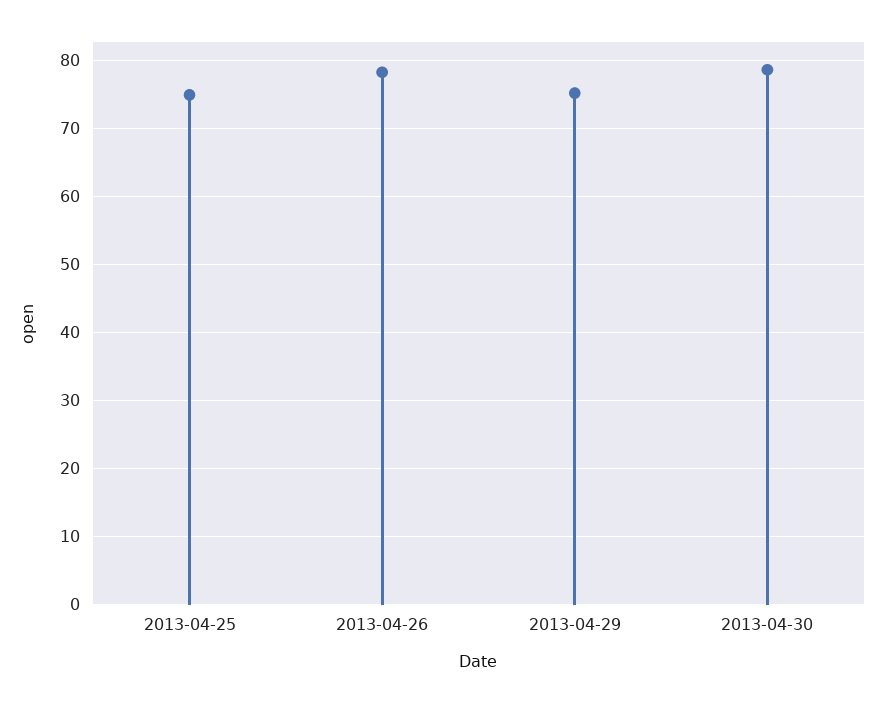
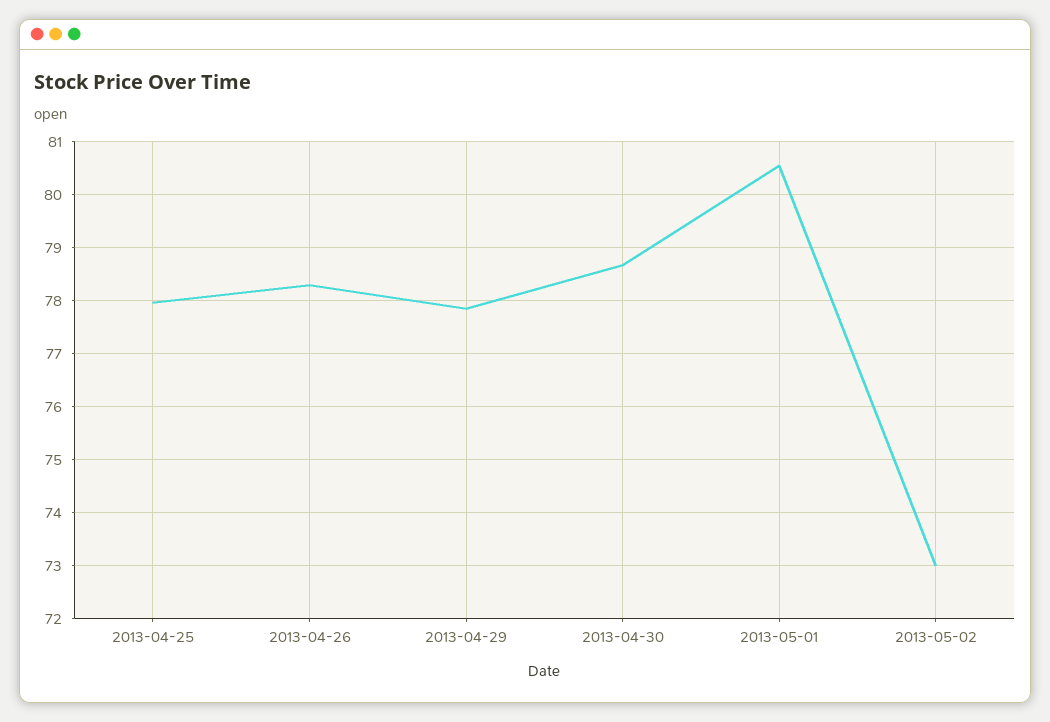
2013-04-25: 75 -> 78
2013-04-29: 75 -> 77.8
2013-05-01: none -> 80.6
2013-05-02: none -> 73

